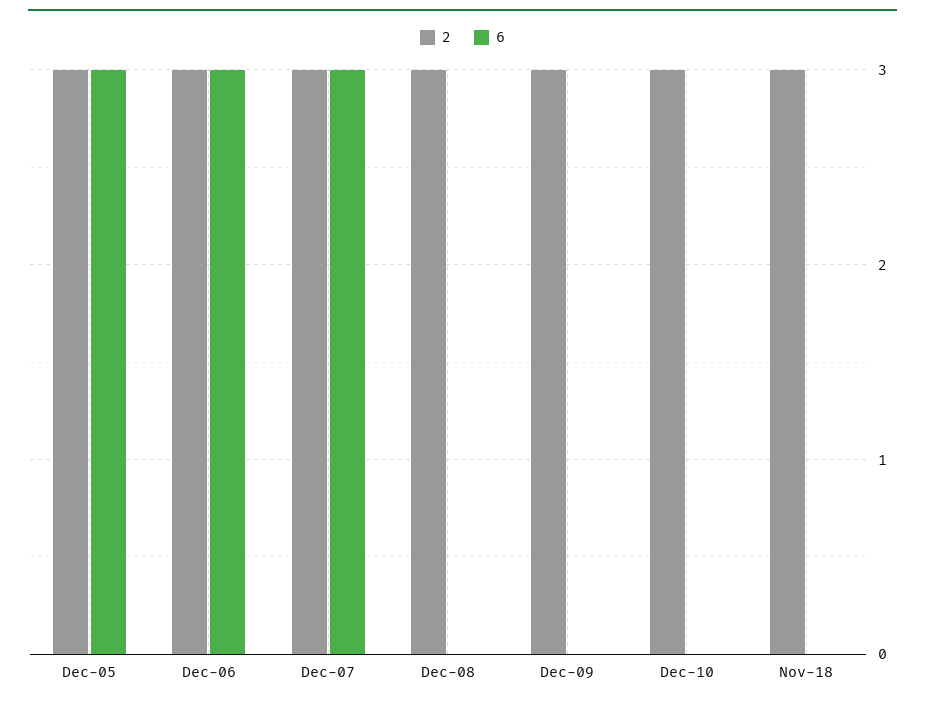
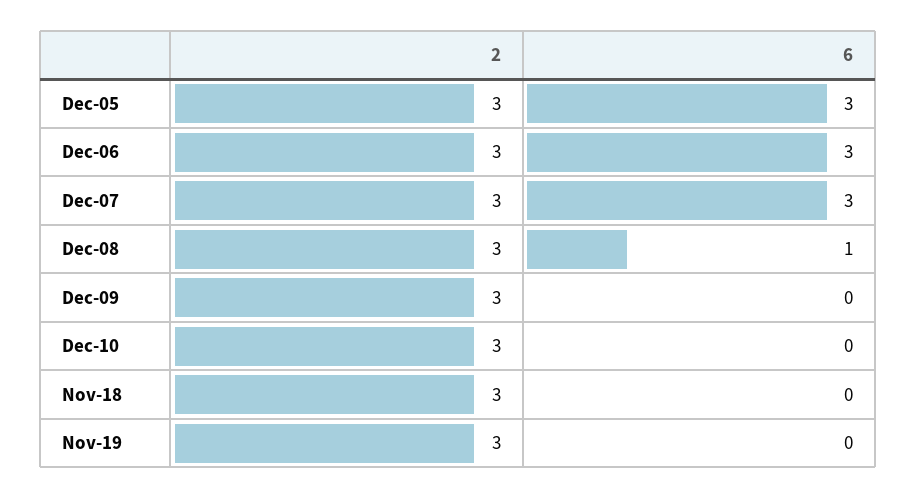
6, Dec-08: 0 -> 1
2, Nov-19: none -> 3
6, Nov-19: none -> 0

